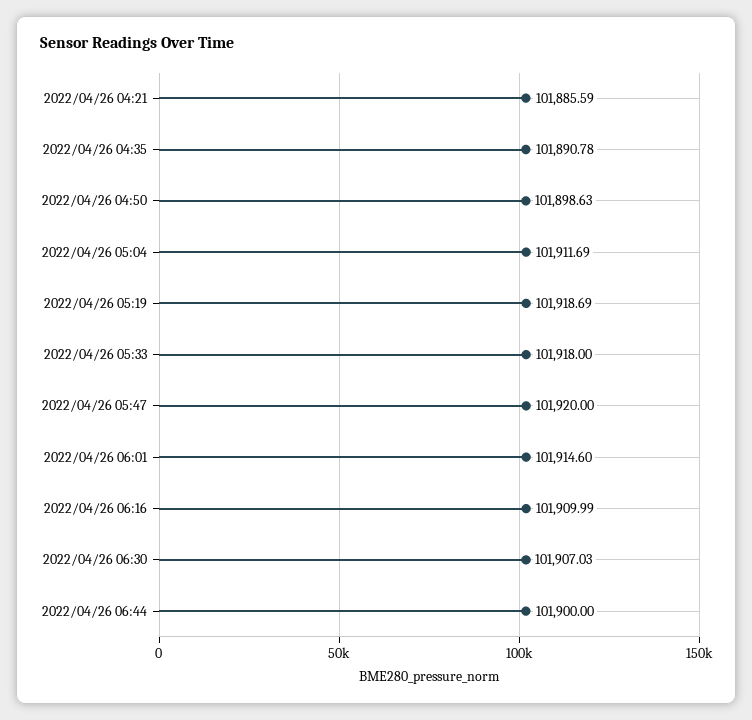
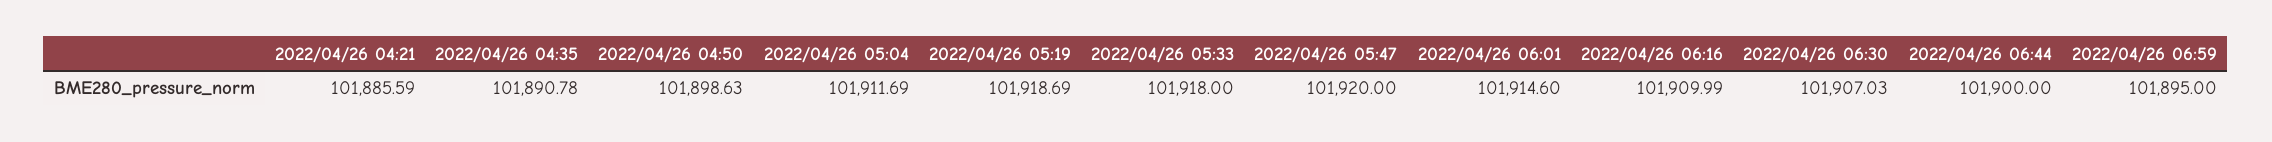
2022/04/26 06:59: none -> 101895

